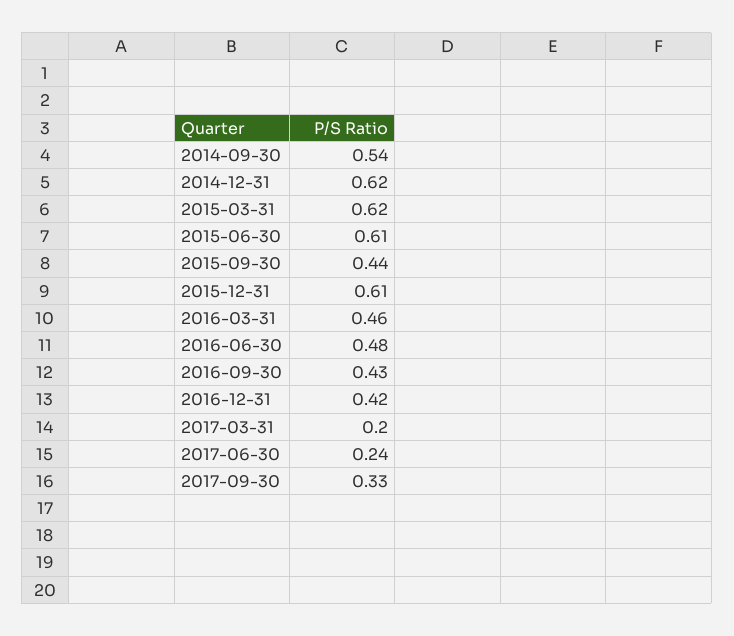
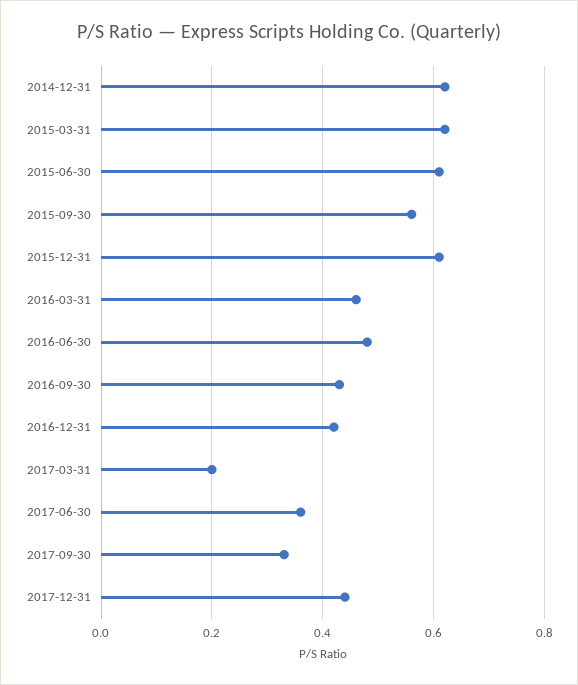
2014-09-30: 0.54 -> none
2015-09-30: 0.44 -> 0.55
2017-06-30: 0.24 -> 0.35
2017-12-31: none -> 0.45

